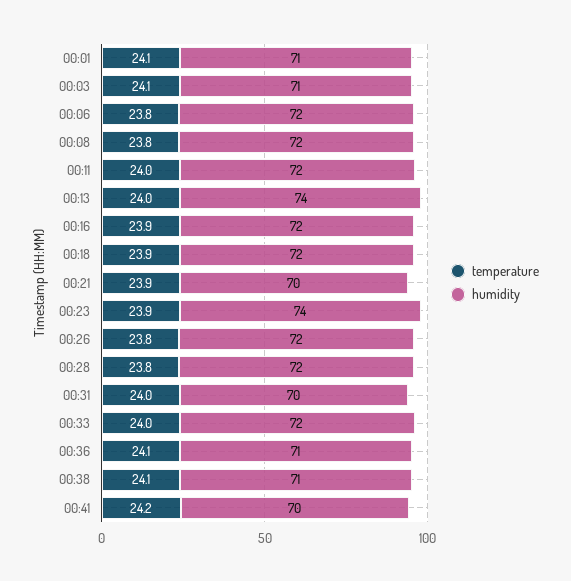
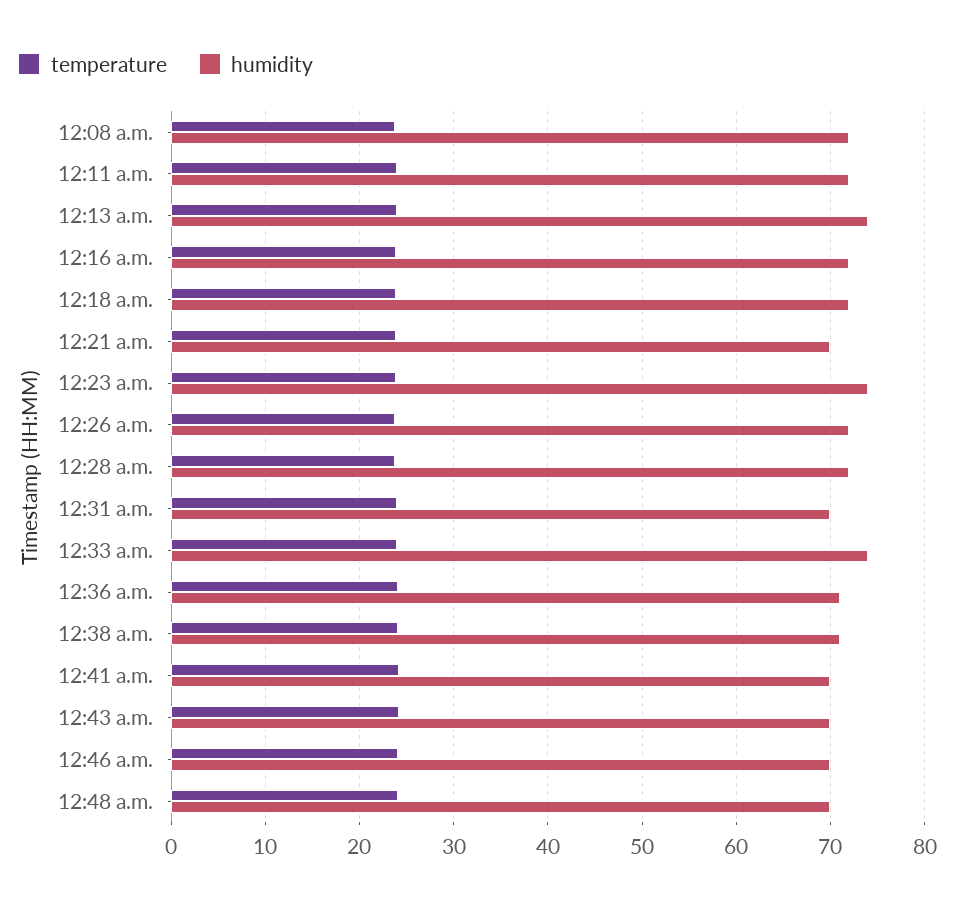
temperature, 00:01: 24.1 -> none
humidity, 00:01: 71 -> none
temperature, 00:03: 24.1 -> none
humidity, 00:03: 71 -> none
temperature, 00:06: 23.8 -> none
humidity, 00:06: 72 -> none
humidity, 00:33: 72 -> 74
temperature, 12:43 a.m.: none -> 24
humidity, 12:43 a.m.: none -> 70
temperature, 12:46 a.m.: none -> 24
humidity, 12:46 a.m.: none -> 70
temperature, 12:48 a.m.: none -> 24
humidity, 12:48 a.m.: none -> 70

